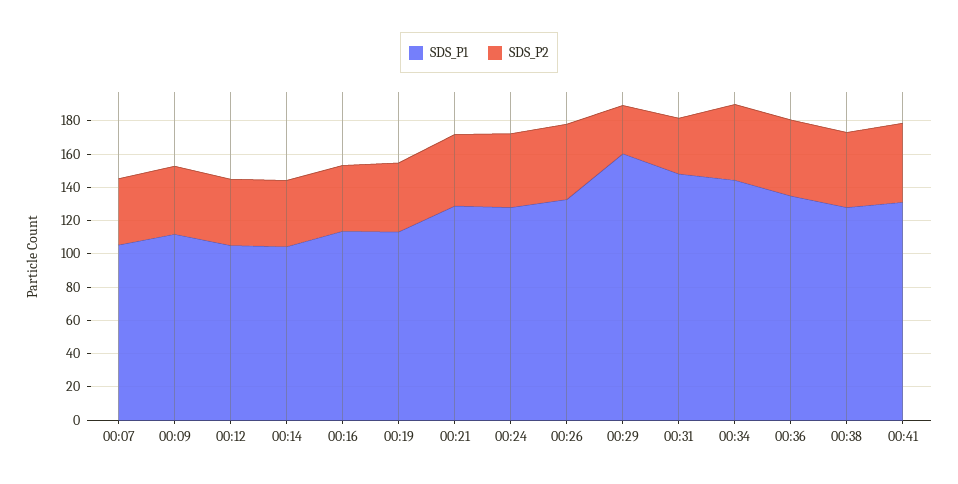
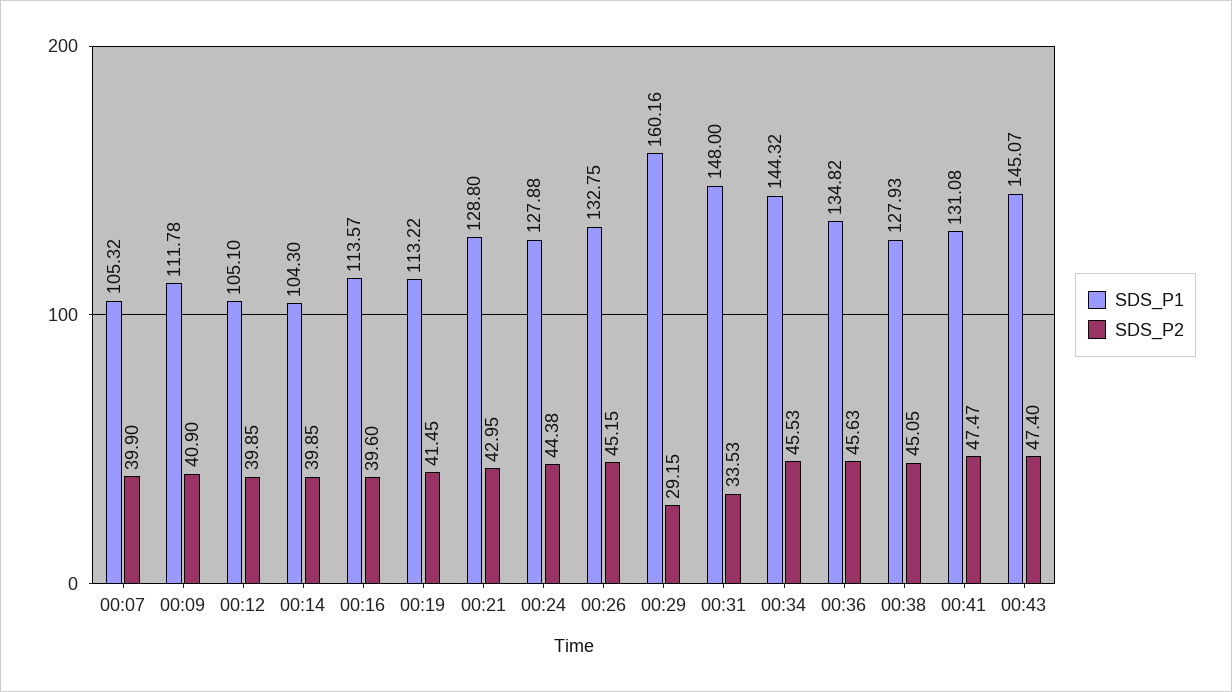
SDS_P1, 00:43: none -> 145.07
SDS_P2, 00:43: none -> 47.4

